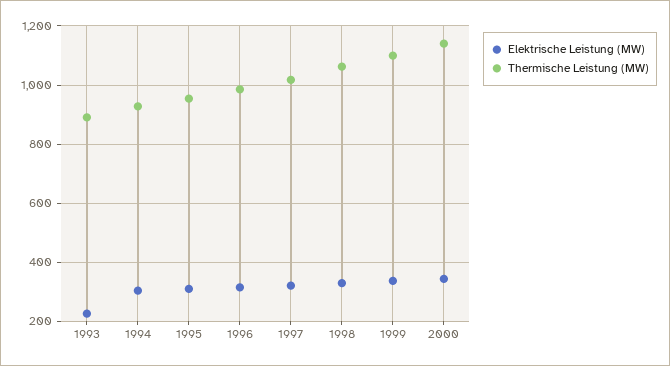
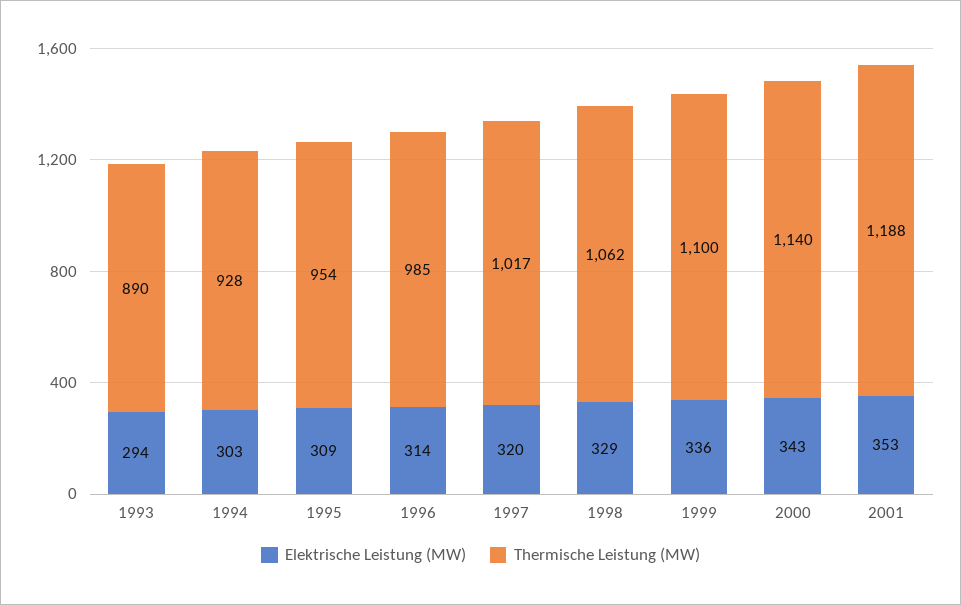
Elektrische Leistung (MW), 1993: 225 -> 294
Elektrische Leistung (MW), 2001: none -> 353
Thermische Leistung (MW), 2001: none -> 1188

